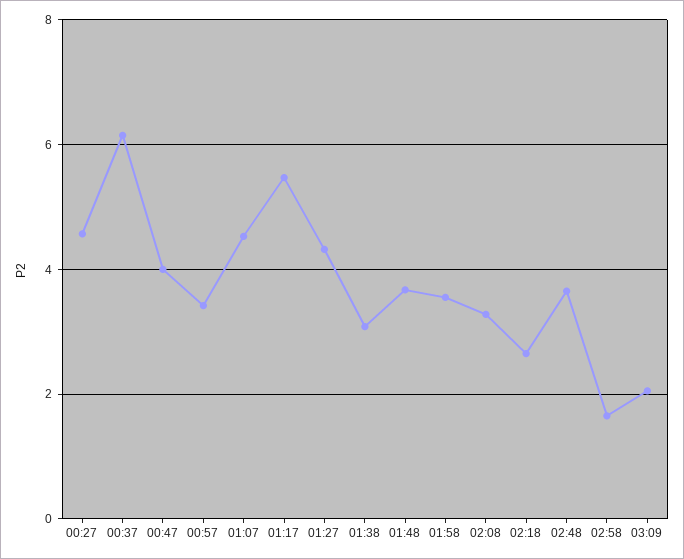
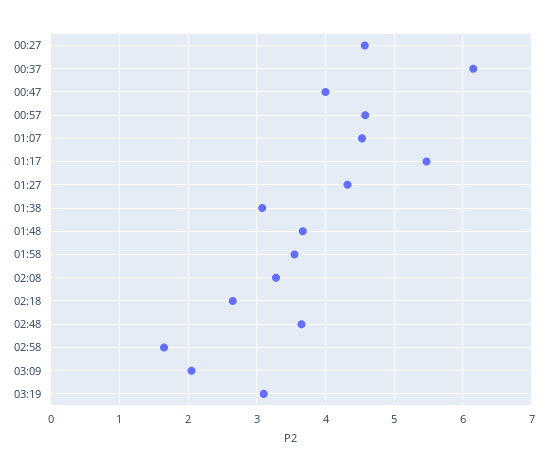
00:57: 3.4 -> 4.6
03:19: none -> 3.1

